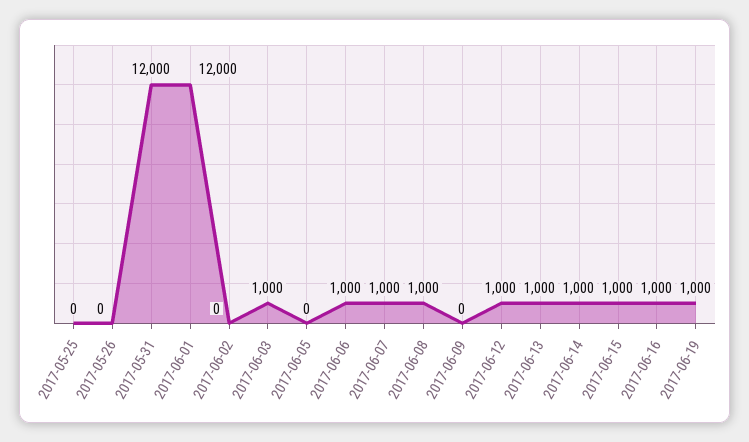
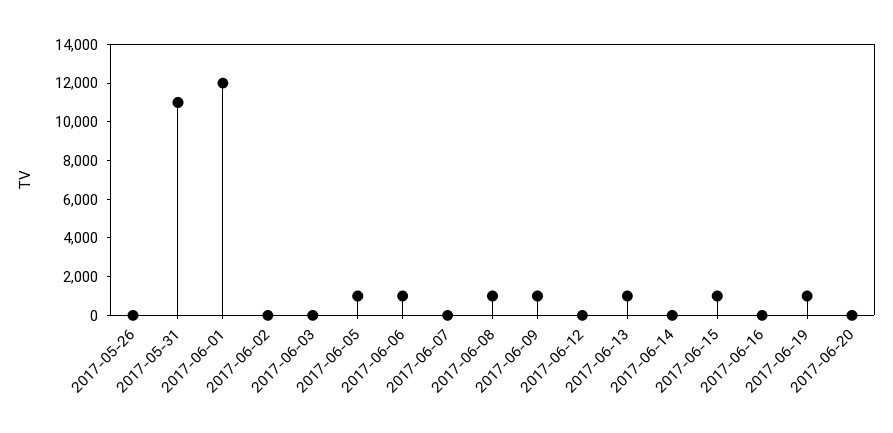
2017-05-25: 0 -> none
2017-05-31: 12000 -> 11000
2017-06-03: 1000 -> 0
2017-06-05: 0 -> 1000
2017-06-07: 1000 -> 0
2017-06-09: 0 -> 1000
2017-06-12: 1000 -> 0
2017-06-14: 1000 -> 0
2017-06-16: 1000 -> 0
2017-06-20: none -> 0

